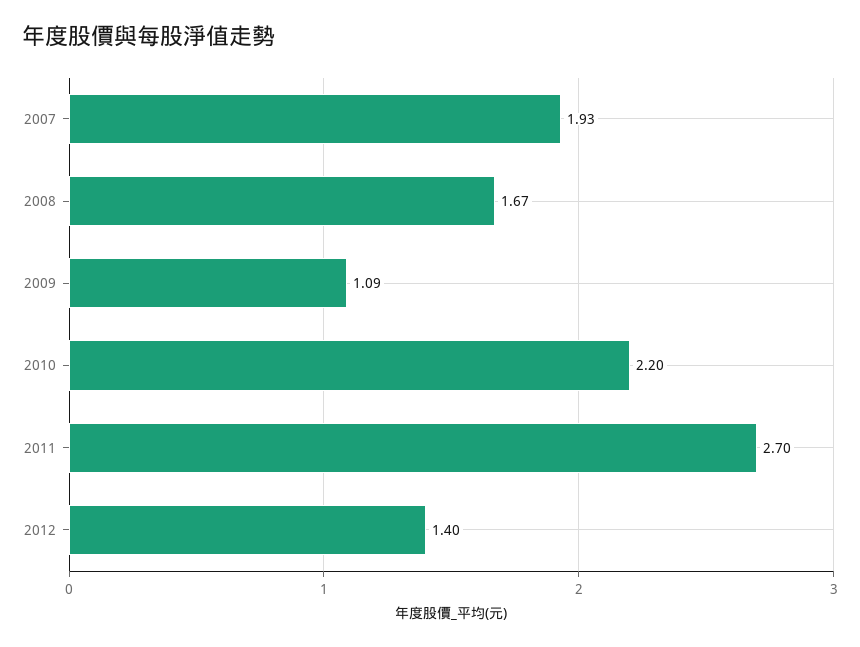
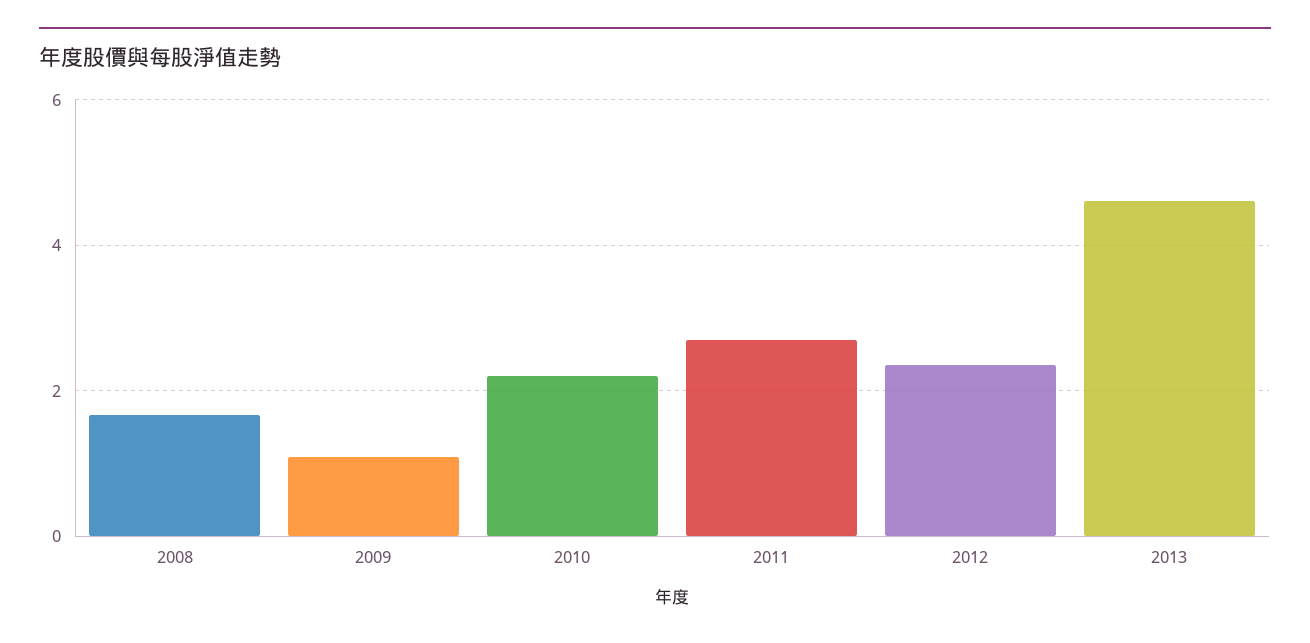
2007: 1.93 -> none
2012: 1.4 -> 2.4
2013: none -> 4.6

